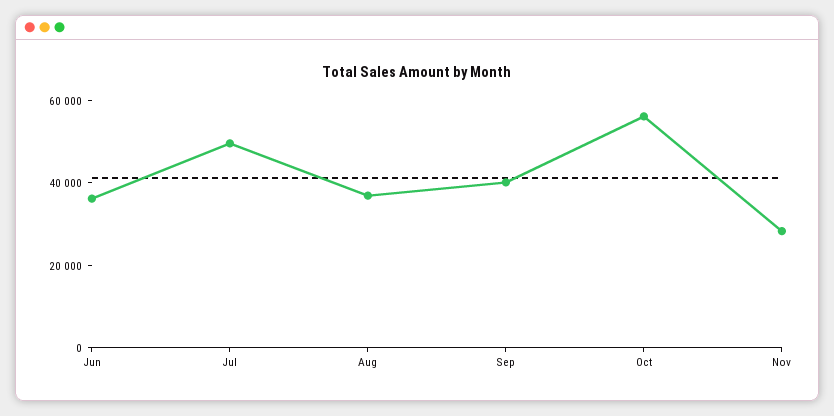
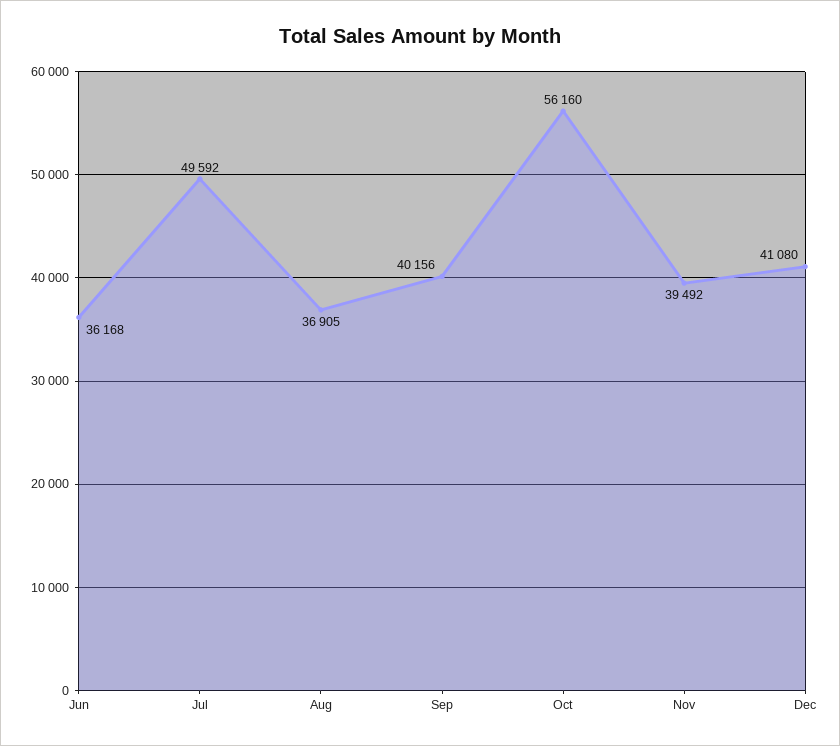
Nov: 30000 -> 39492
Dec: none -> 41080

